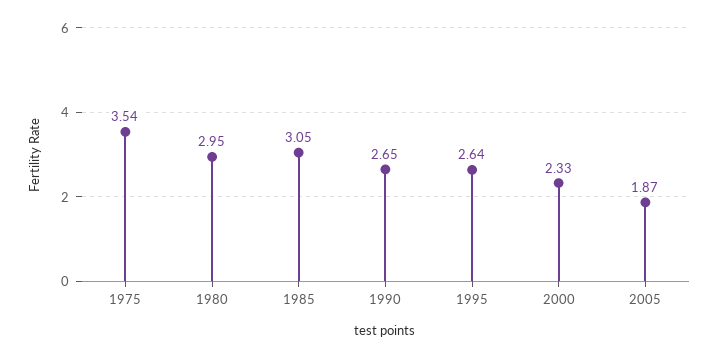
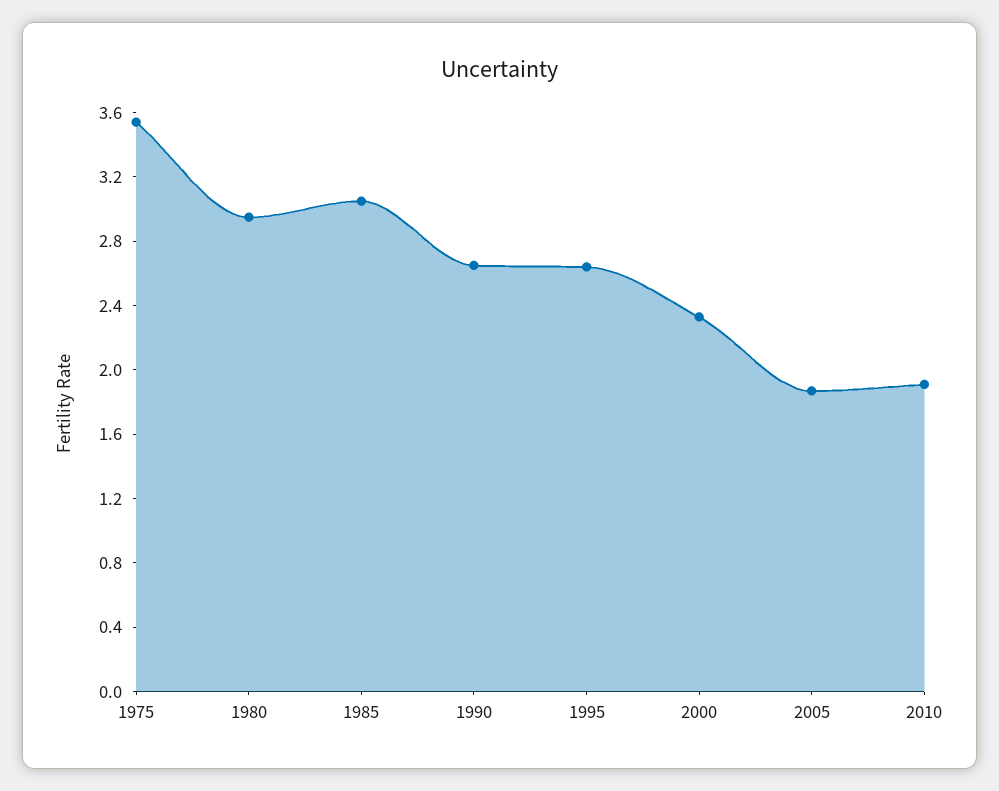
2010: none -> 1.9

